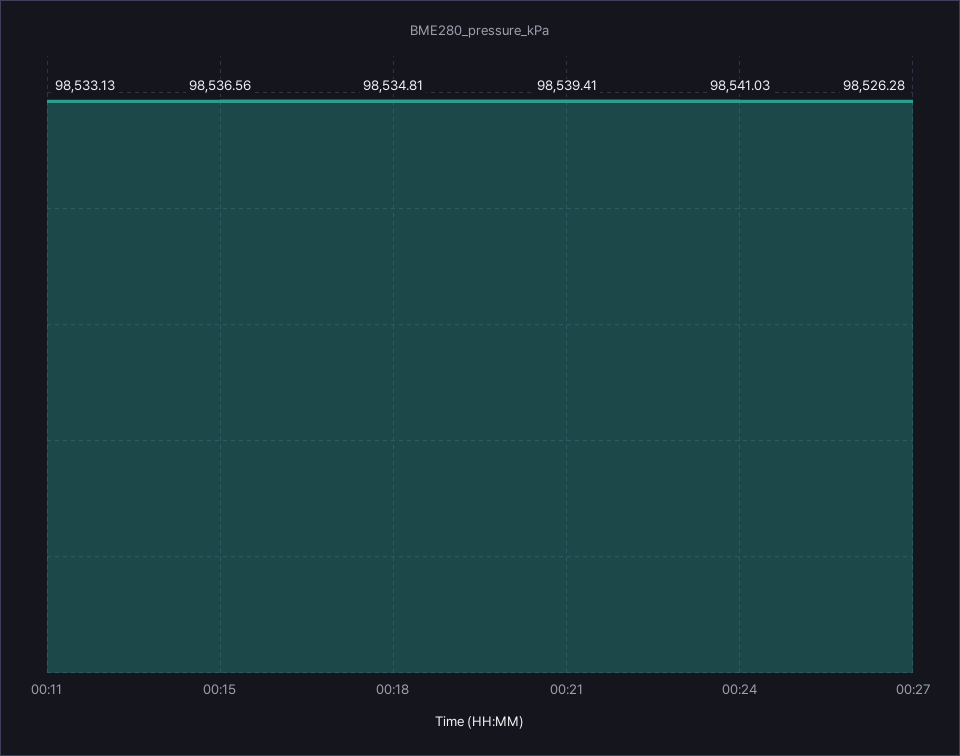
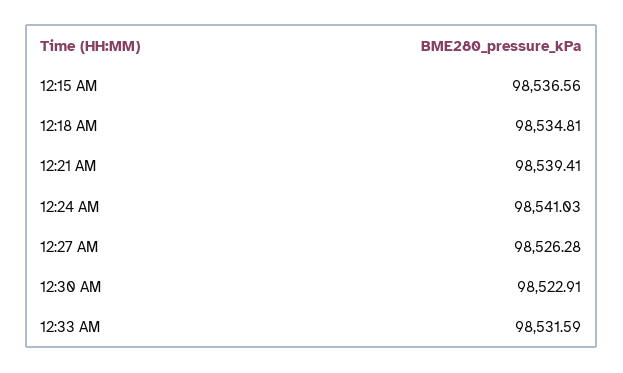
00:11: 98533.13 -> none
12:30 AM: none -> 98522.91
12:33 AM: none -> 98531.59

